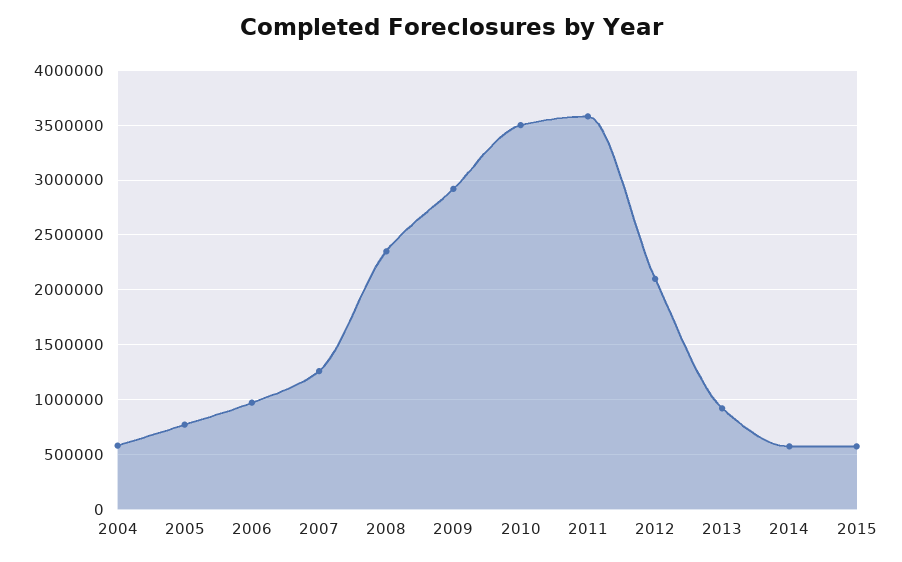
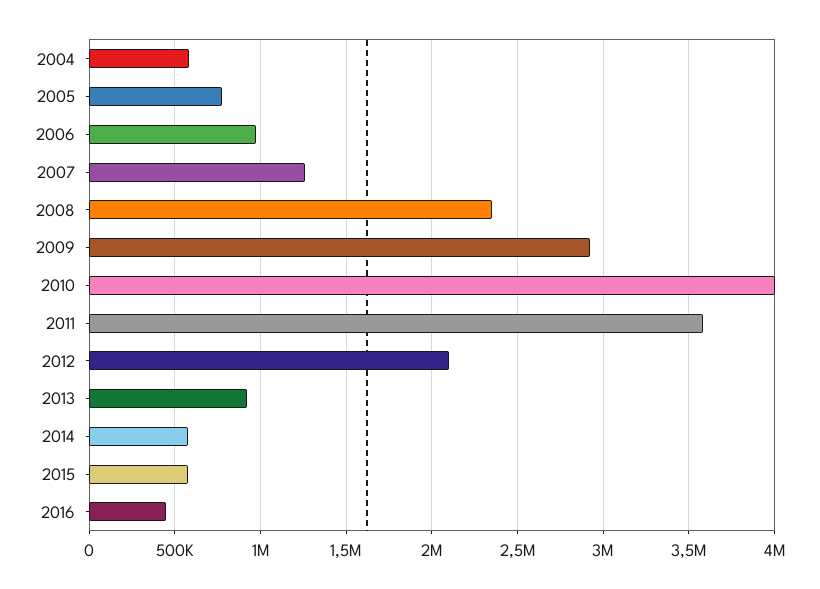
2010: 3500000 -> 4000000
2016: none -> 450000

